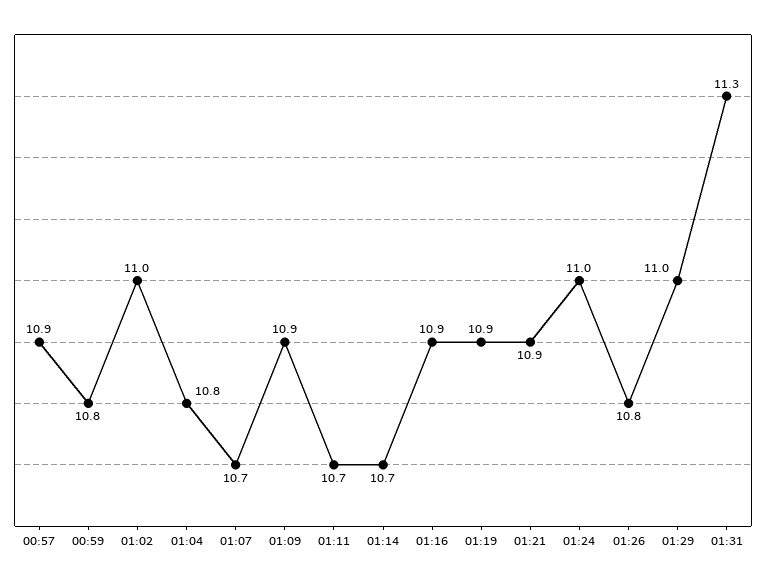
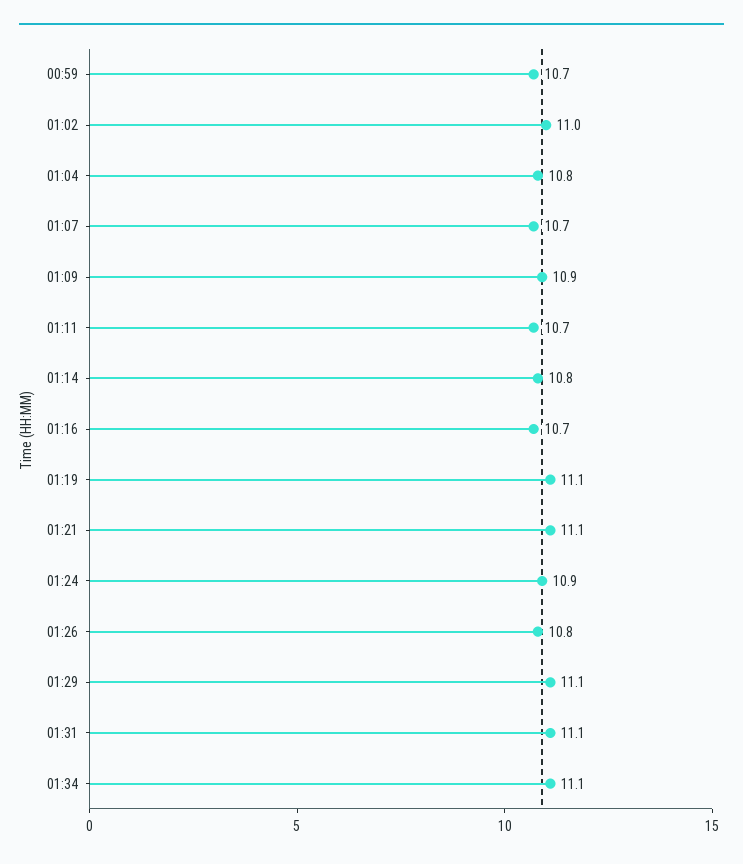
00:57: 10.9 -> none
00:59: 10.8 -> 10.7
01:14: 10.7 -> 10.8
01:16: 10.9 -> 10.7
01:19: 10.9 -> 11.1
01:21: 10.9 -> 11.1
01:24: 11 -> 10.9
01:29: 11 -> 11.1
01:31: 11.3 -> 11.1
01:34: none -> 11.1

